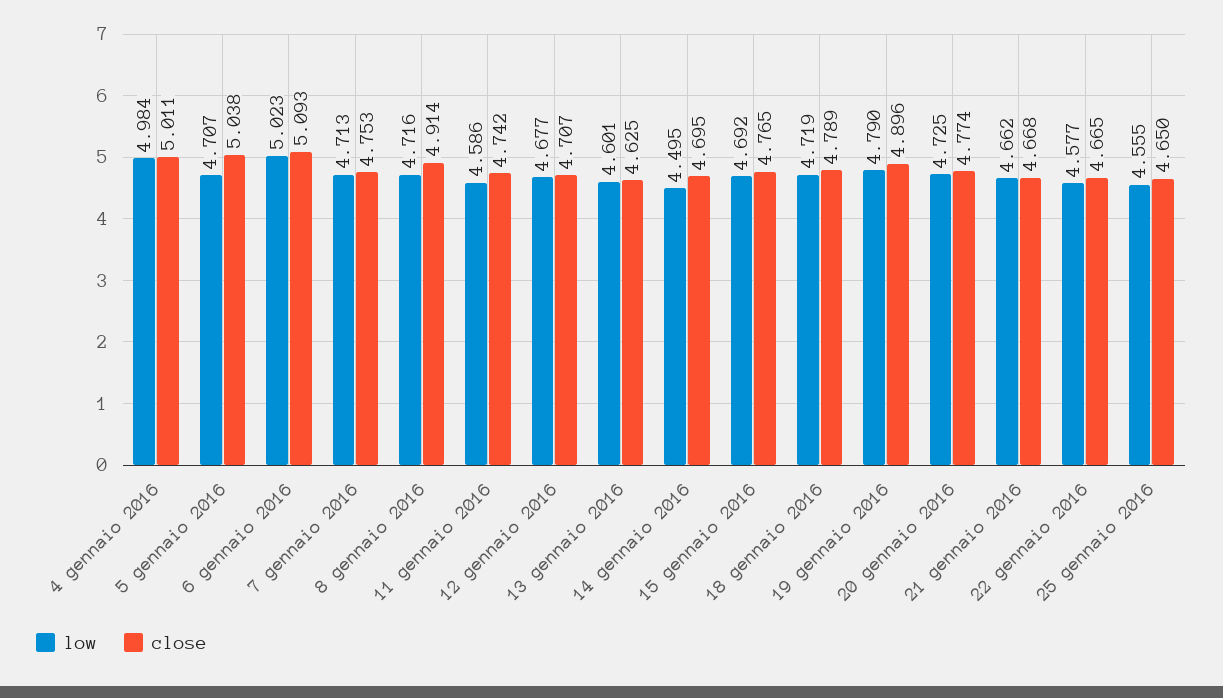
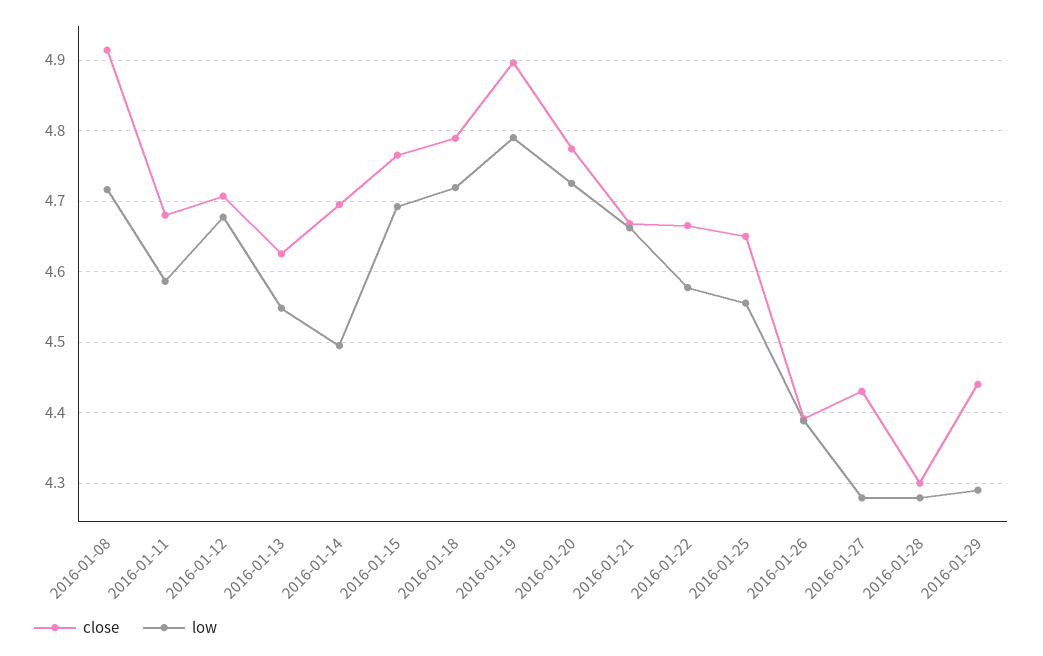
low, 4 gennaio 2016: 4.984 -> none
close, 4 gennaio 2016: 5.011 -> none
low, 5 gennaio 2016: 4.707 -> none
close, 5 gennaio 2016: 5.038 -> none
low, 6 gennaio 2016: 5.023 -> none
close, 6 gennaio 2016: 5.093 -> none
low, 7 gennaio 2016: 4.713 -> none
close, 7 gennaio 2016: 4.753 -> none
close, 11 gennaio 2016: 4.742 -> 4.68
low, 13 gennaio 2016: 4.601 -> 4.55
close, 2016-01-26: none -> 4.39
low, 2016-01-26: none -> 4.39
close, 2016-01-27: none -> 4.43
low, 2016-01-27: none -> 4.28
close, 2016-01-28: none -> 4.3
low, 2016-01-28: none -> 4.28
close, 2016-01-29: none -> 4.44
low, 2016-01-29: none -> 4.29

